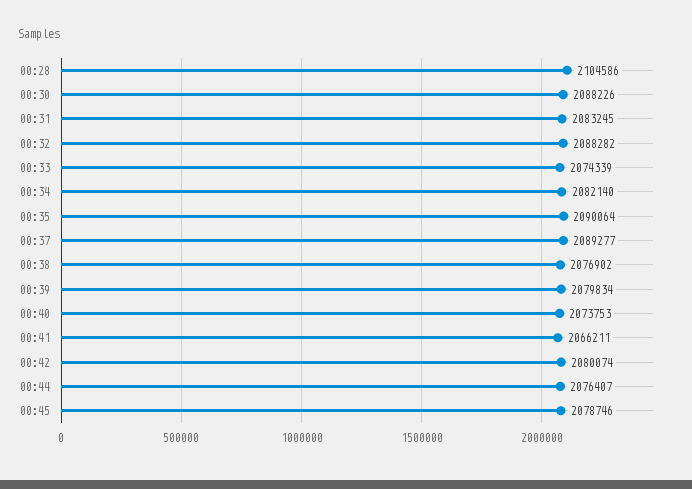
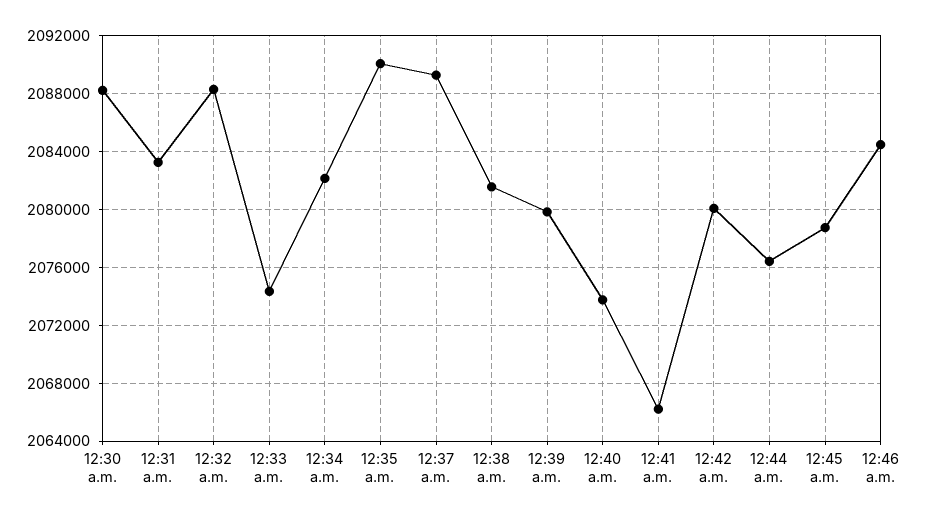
00:28: 2104586 -> none
00:38: 2076902 -> 2081500
12:46 a.m.: none -> 2084500

